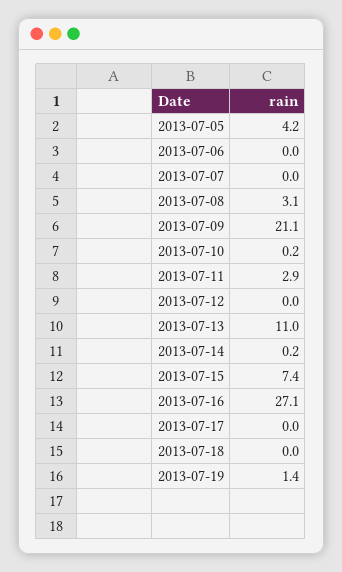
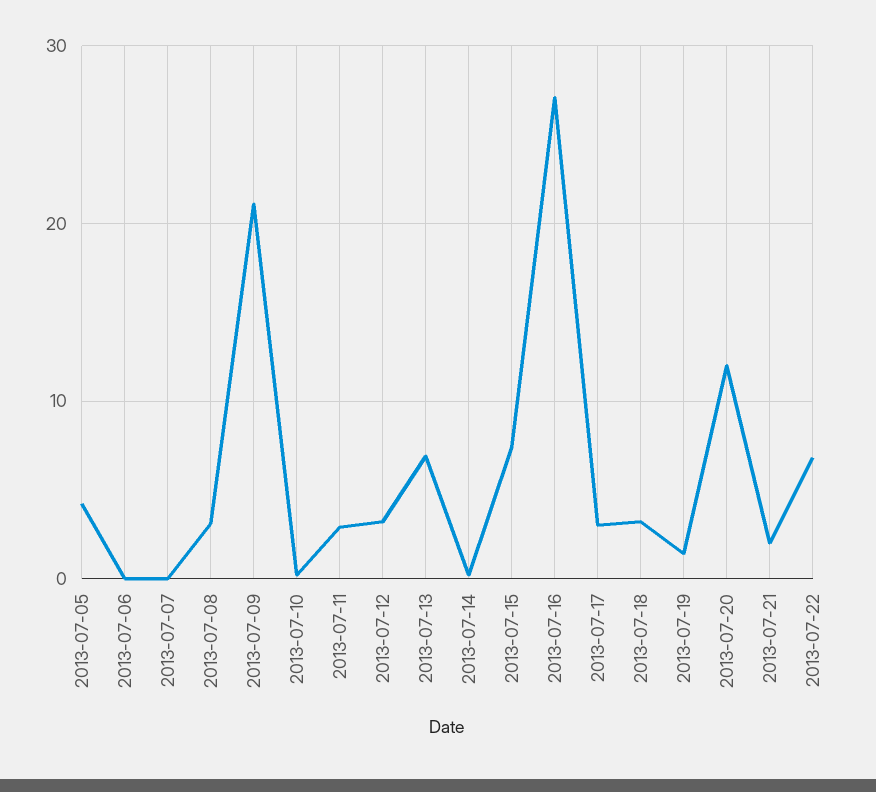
2013-07-12: 0 -> 3
2013-07-13: 11 -> 7
2013-07-17: 0 -> 3
2013-07-18: 0 -> 3
2013-07-20: none -> 12
2013-07-21: none -> 2
2013-07-22: none -> 7

